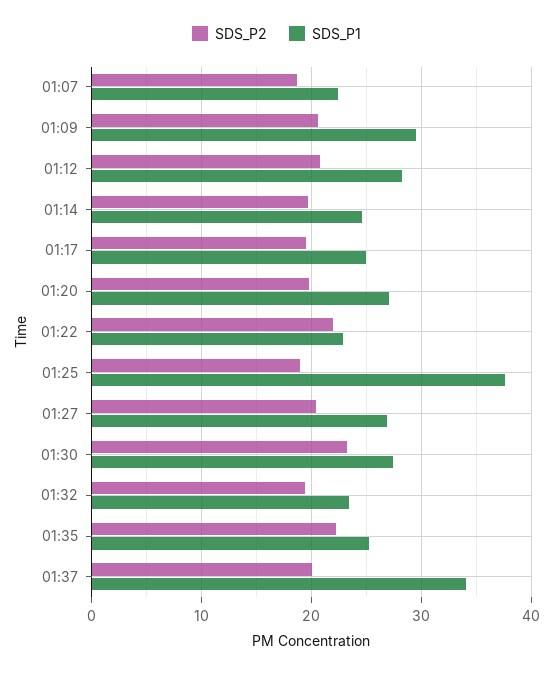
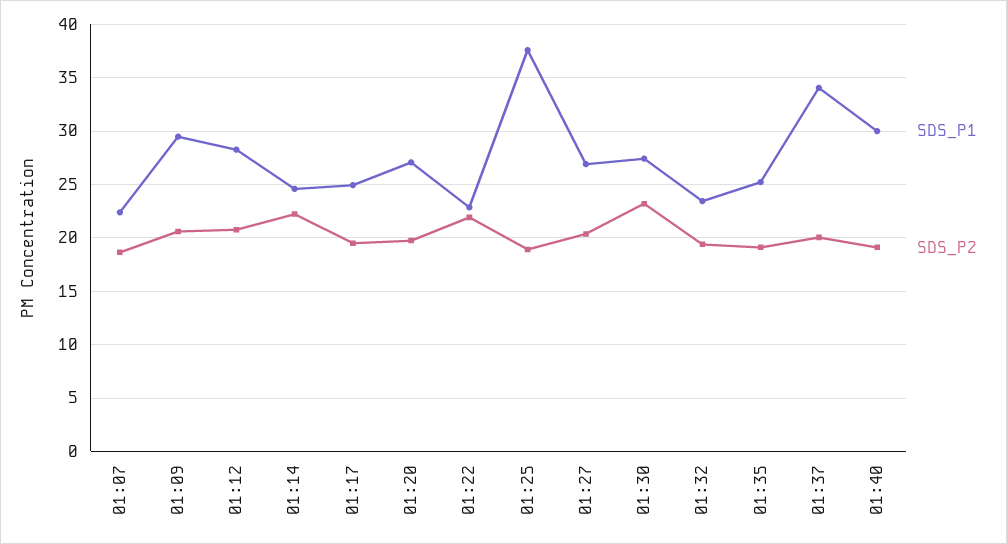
SDS_P2, 01:14: 20 -> 22
SDS_P2, 01:35: 22 -> 19
SDS_P1, 01:40: none -> 30
SDS_P2, 01:40: none -> 19

